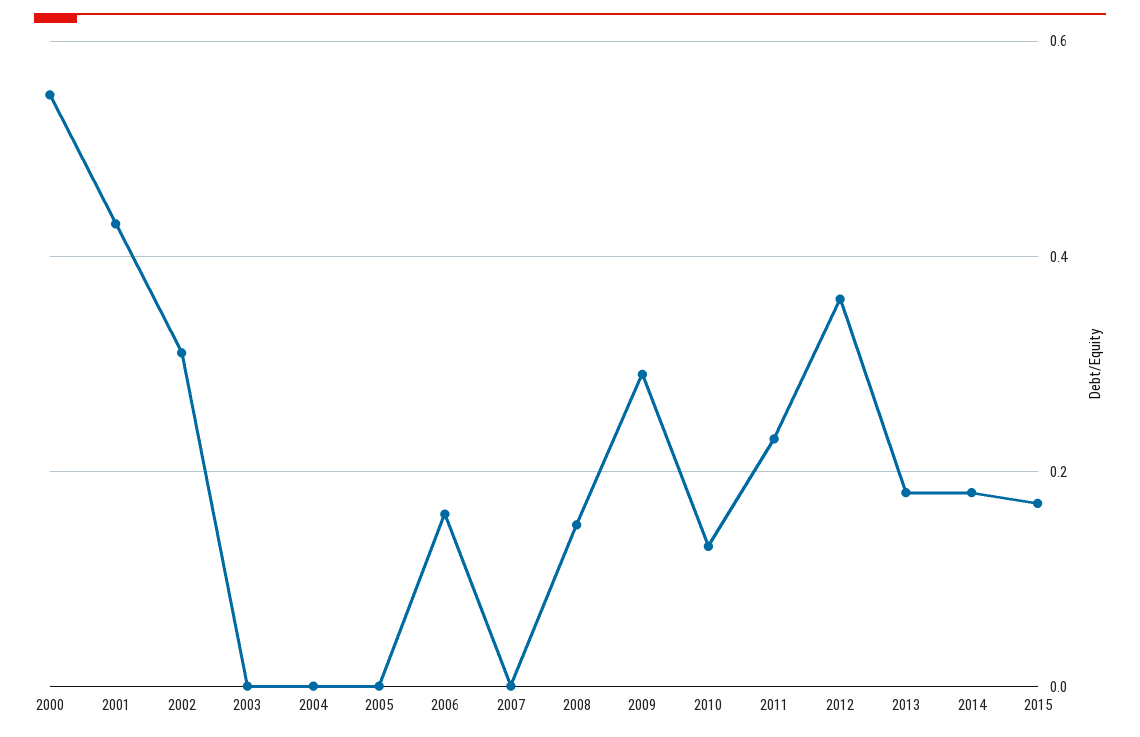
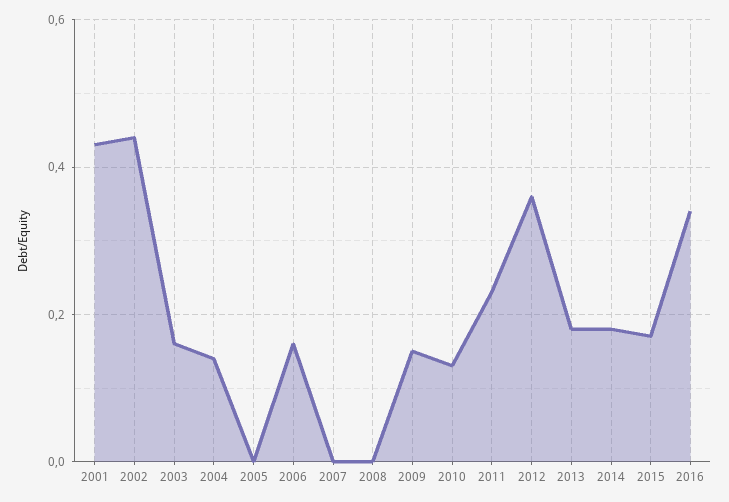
2000: 0.55 -> none
2002: 0.3 -> 0.45
2003: 0 -> 0.15
2004: 0 -> 0.15
2008: 0.15 -> 0
2009: 0.3 -> 0.15
2016: none -> 0.35

